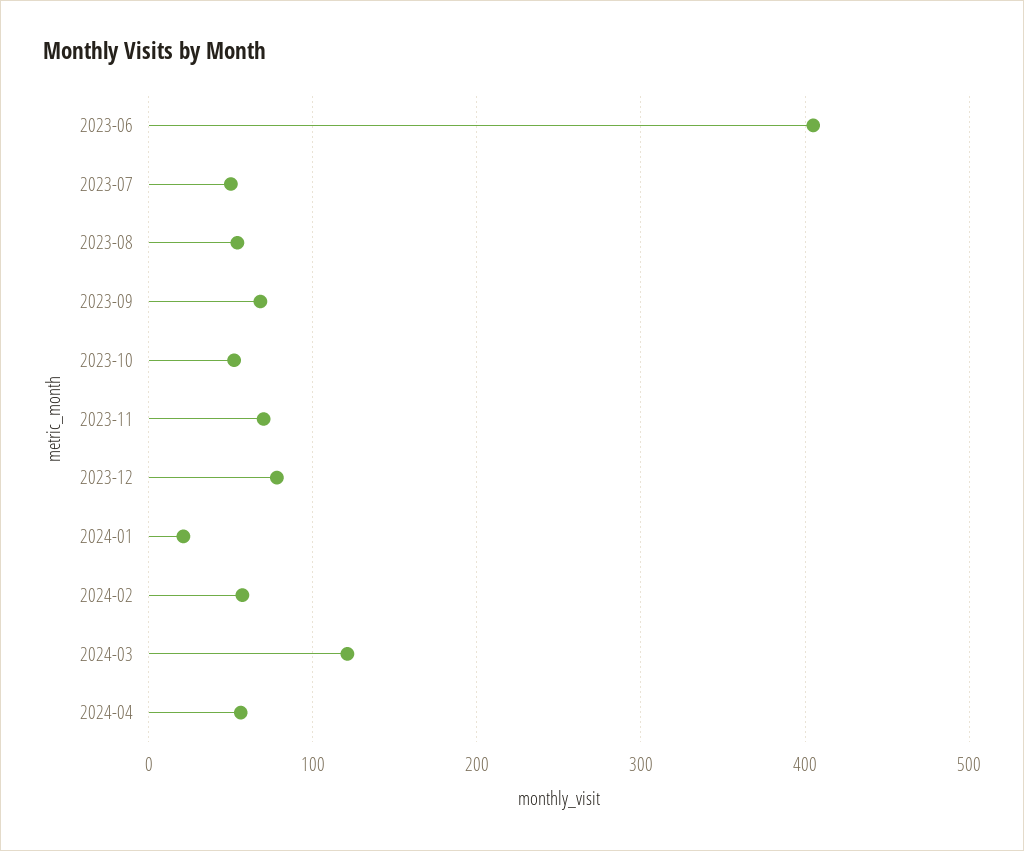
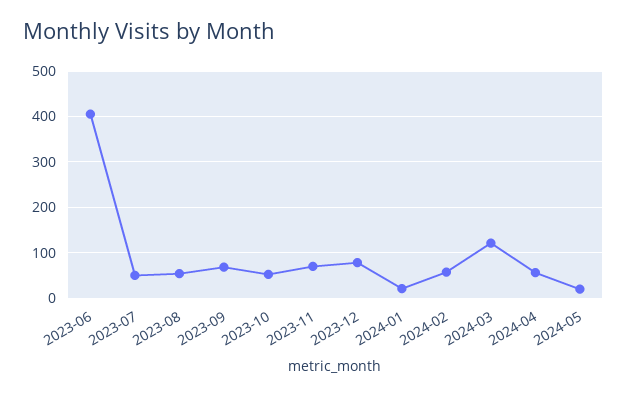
2024-05: none -> 20

